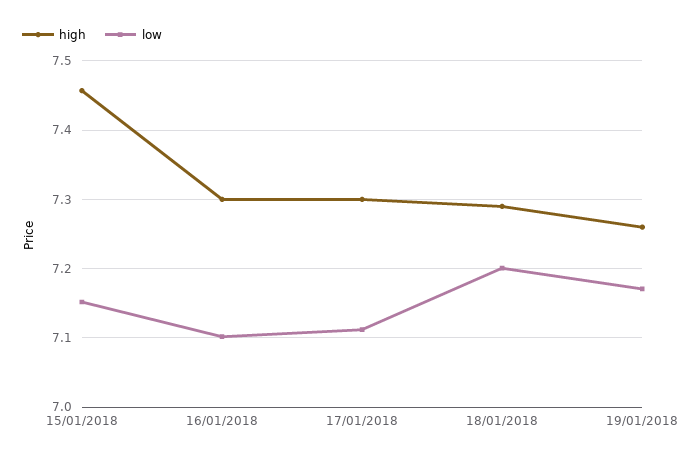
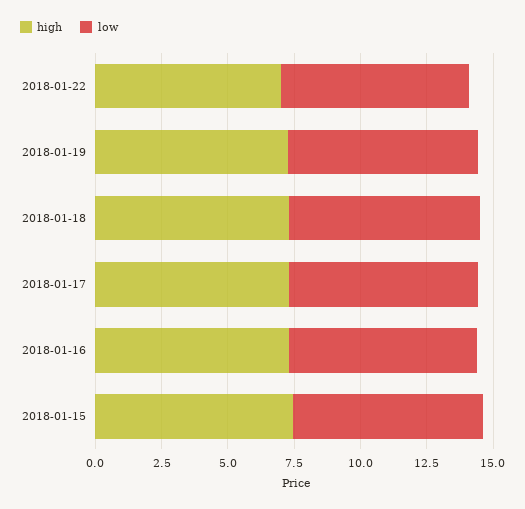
high, 2018-01-22: none -> 7
low, 2018-01-22: none -> 7

